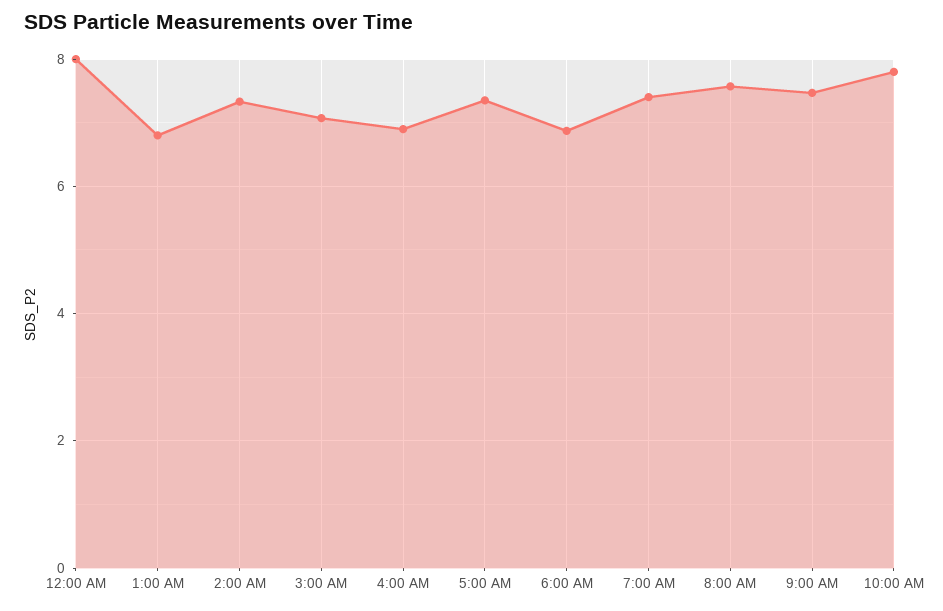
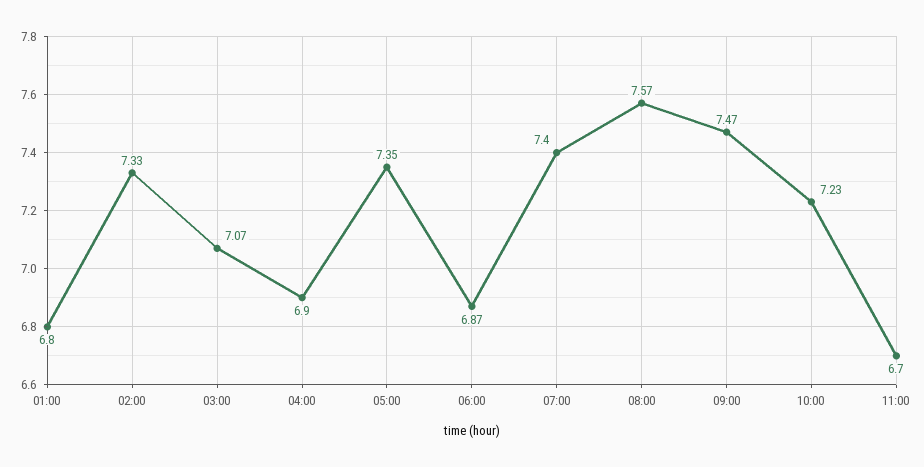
12:00 AM: 8 -> none
10:00 AM: 7.8 -> 7.23
11:00: none -> 6.7

